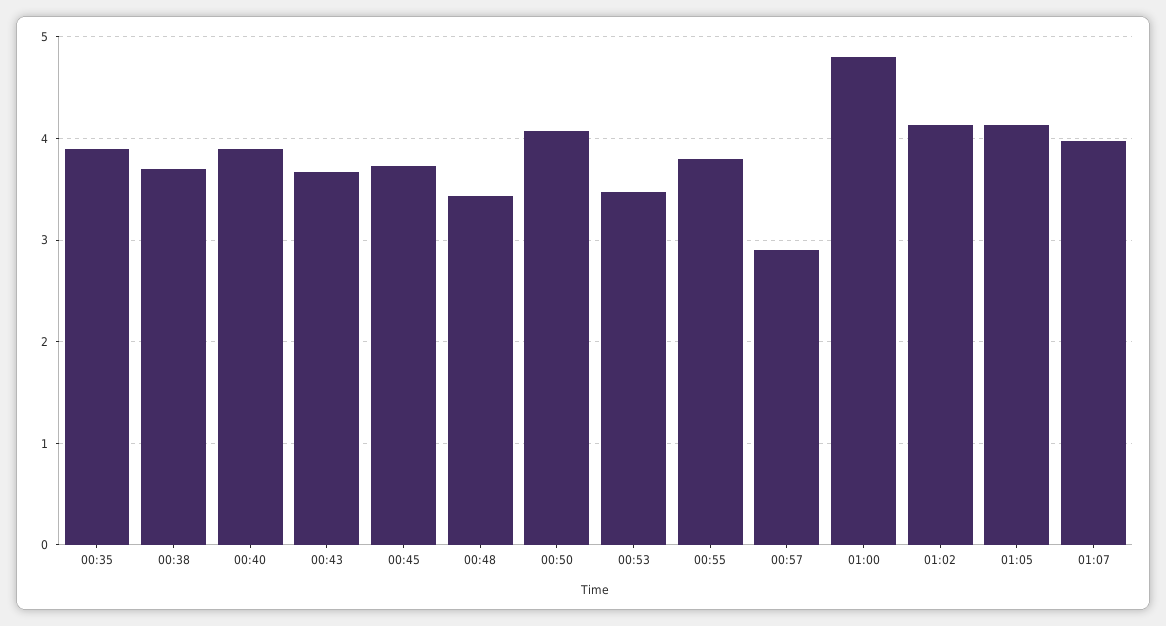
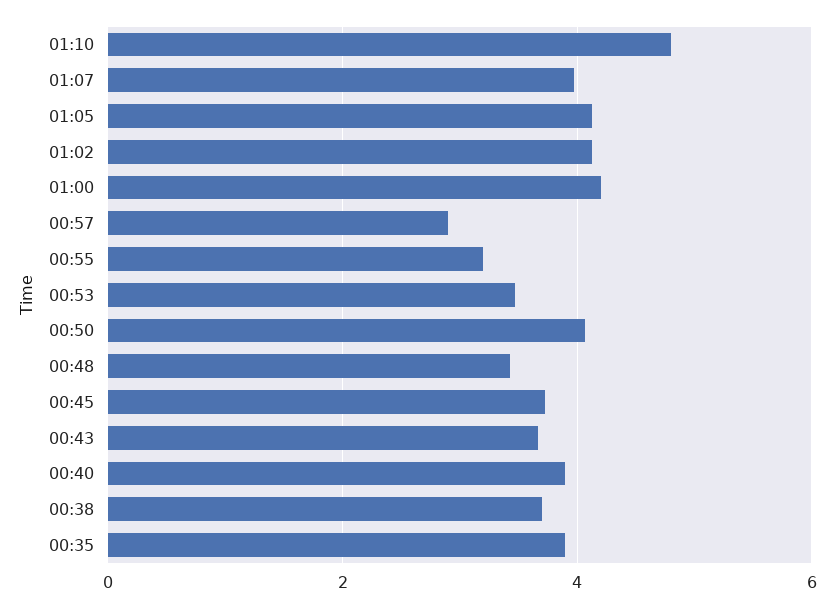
00:55: 3.8 -> 3.2
01:00: 4.8 -> 4.2
01:10: none -> 4.8

